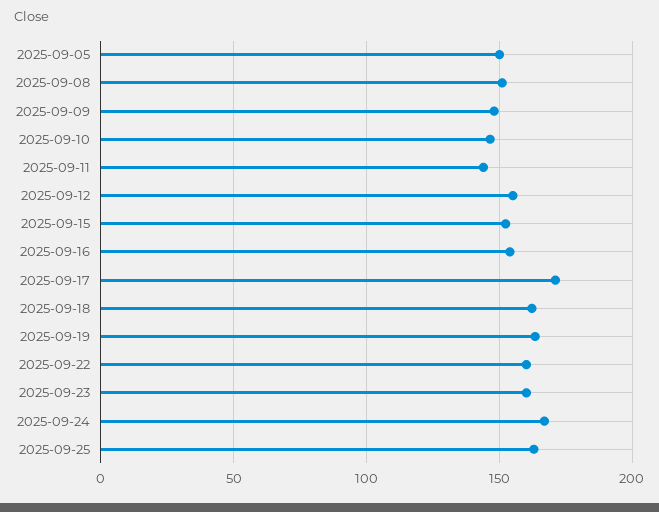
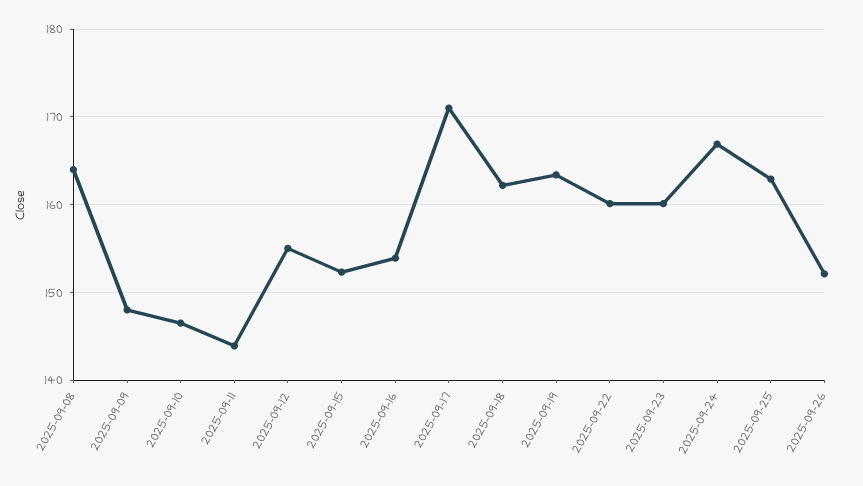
2025-09-05: 150 -> none
2025-09-08: 150 -> 164
2025-09-26: none -> 152

